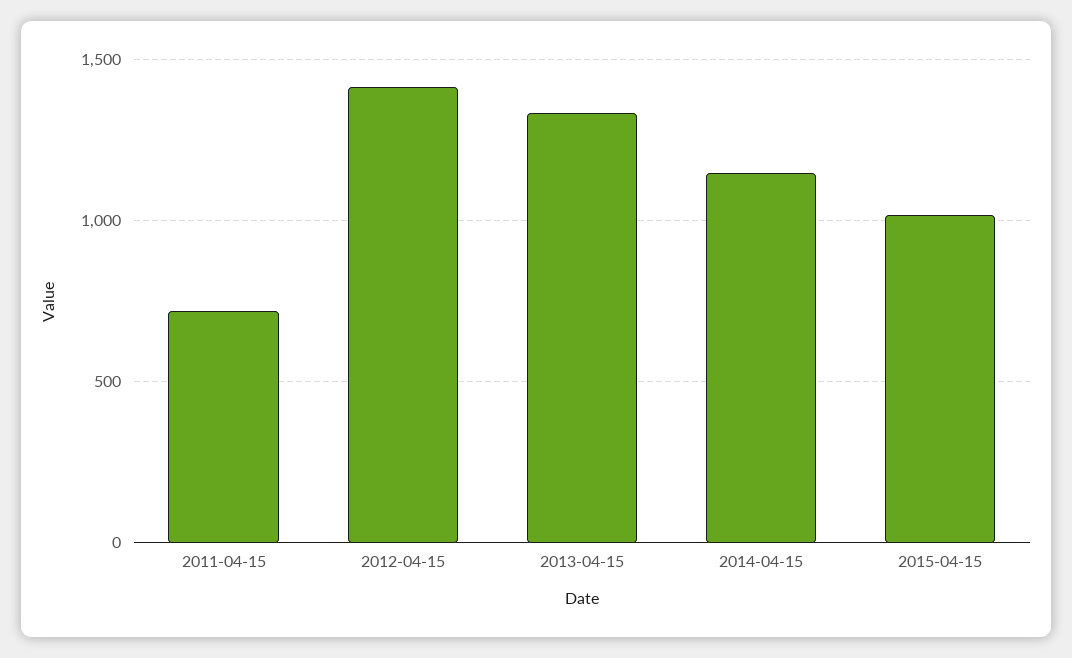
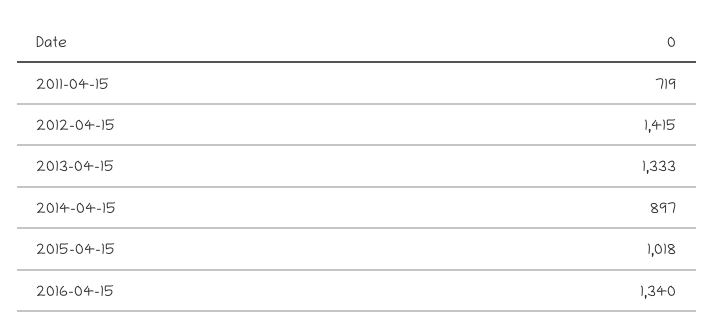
2014-04-15: 1150 -> 897
2016-04-15: none -> 1340

